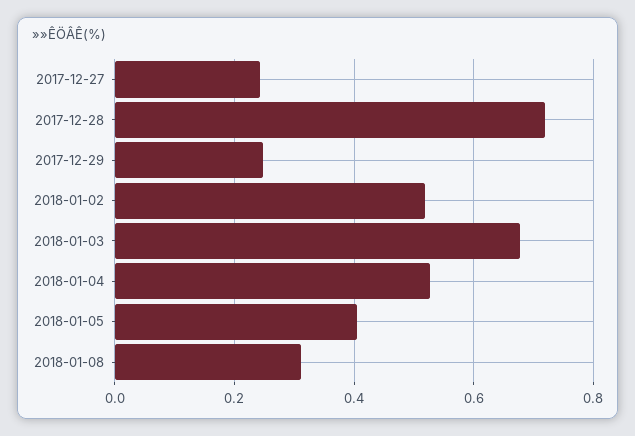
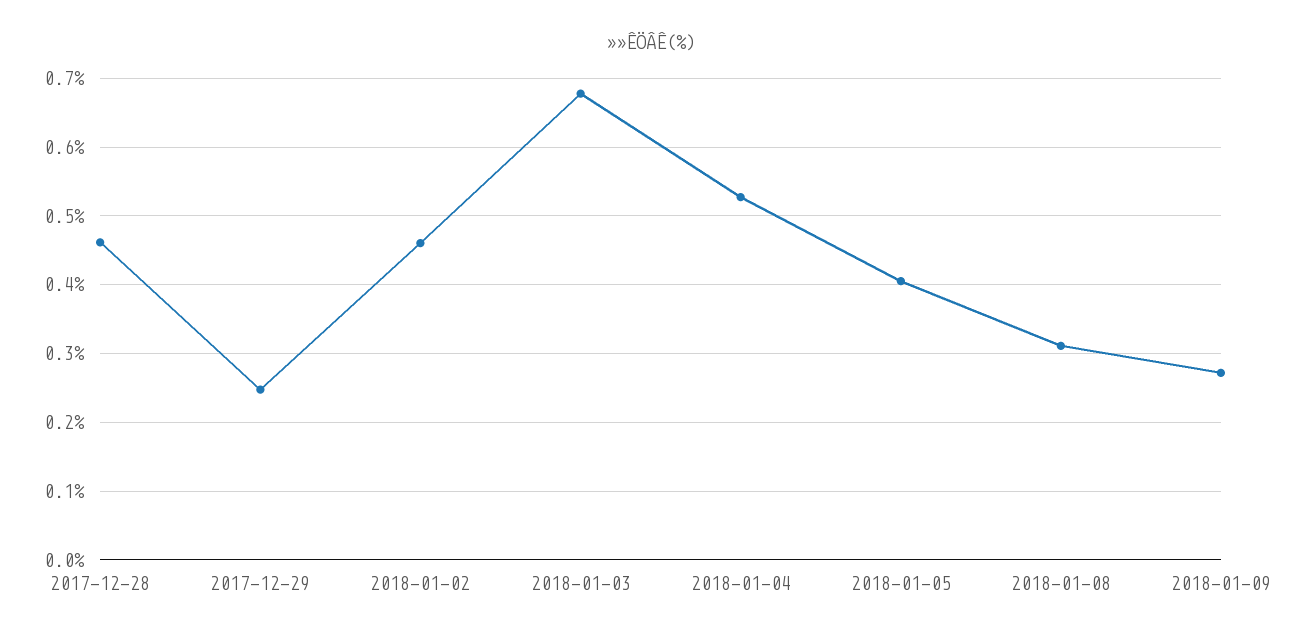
2017-12-27: 0.24 -> none
2017-12-28: 0.72 -> 0.46
2018-01-02: 0.52 -> 0.46
2018-01-09: none -> 0.27

